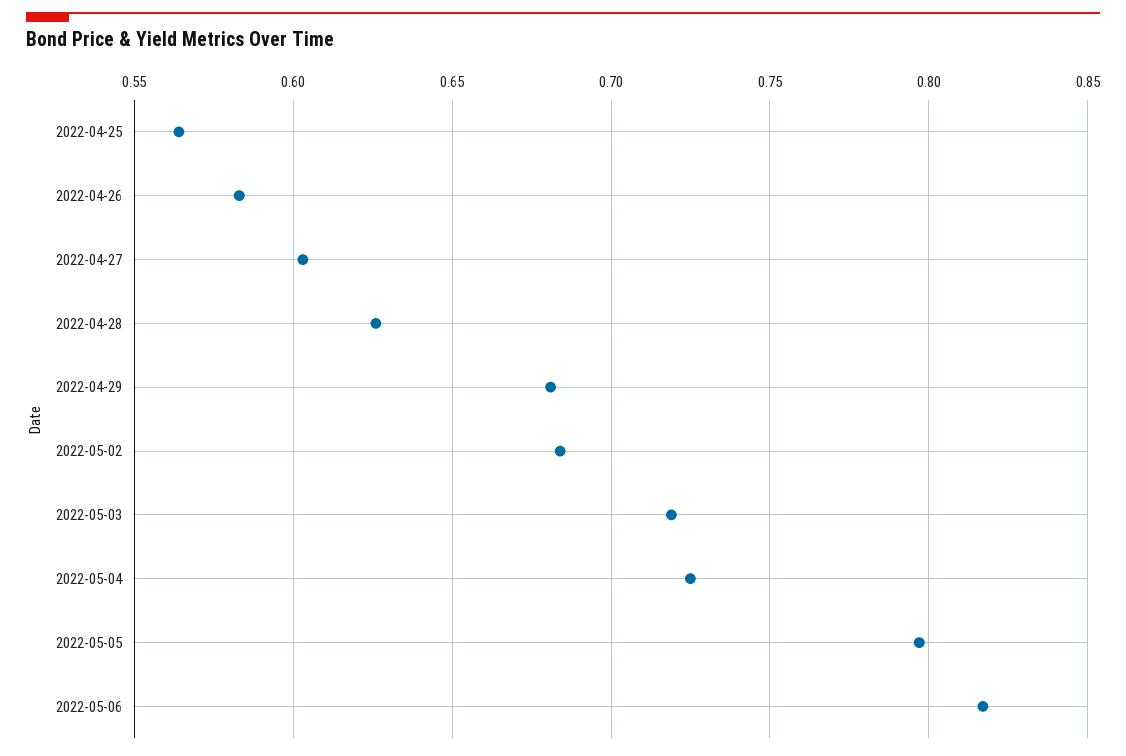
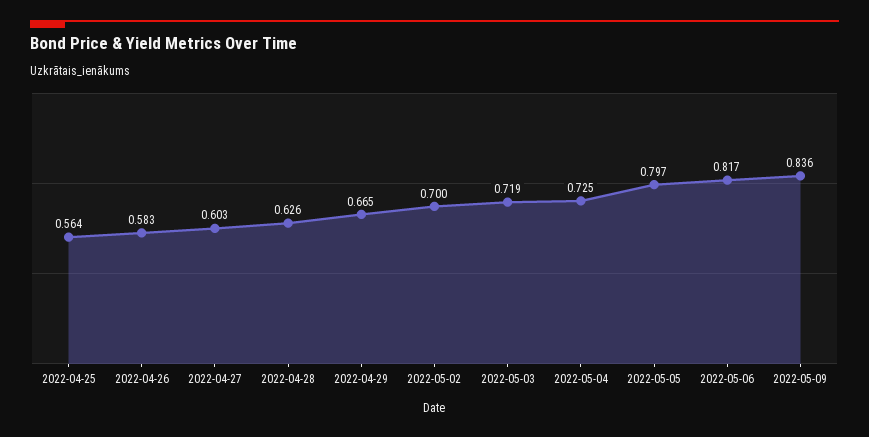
2022-04-29: 0.68 -> 0.665
2022-05-02: 0.685 -> 0.7
2022-05-09: none -> 0.836

